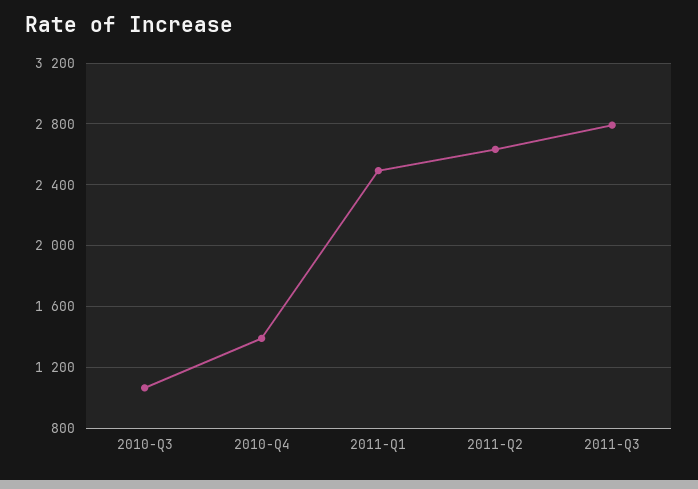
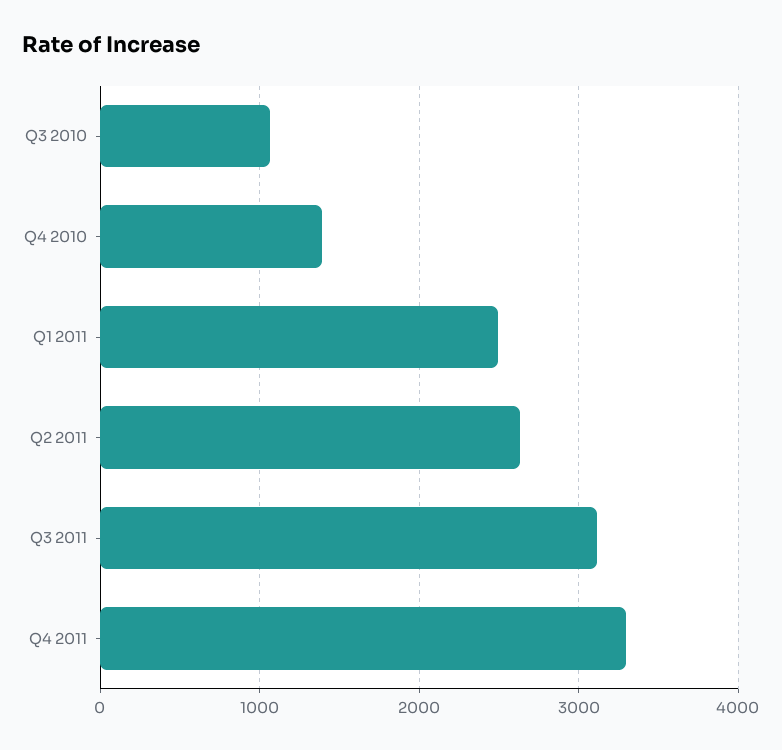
2011-Q3: 2800 -> 3100
Q4 2011: none -> 3300

